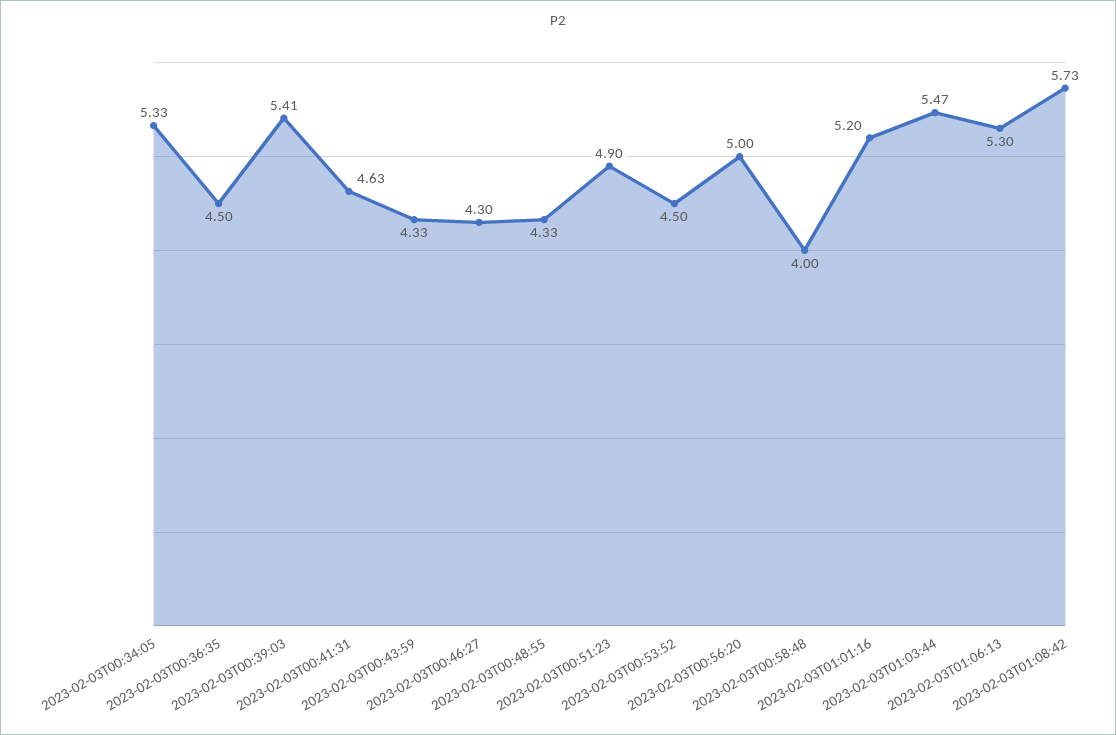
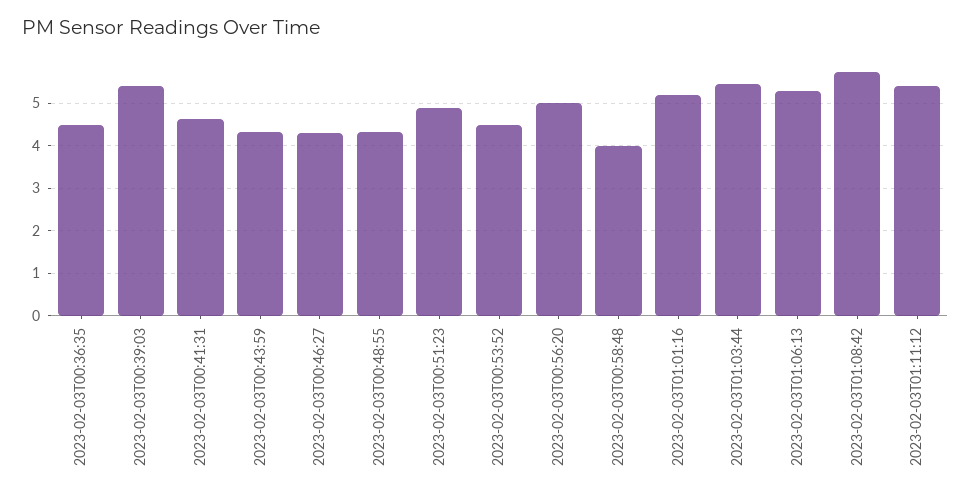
2023-02-03T00:34:05: 5.33 -> none
2023-02-03T01:11:12: none -> 5.4

